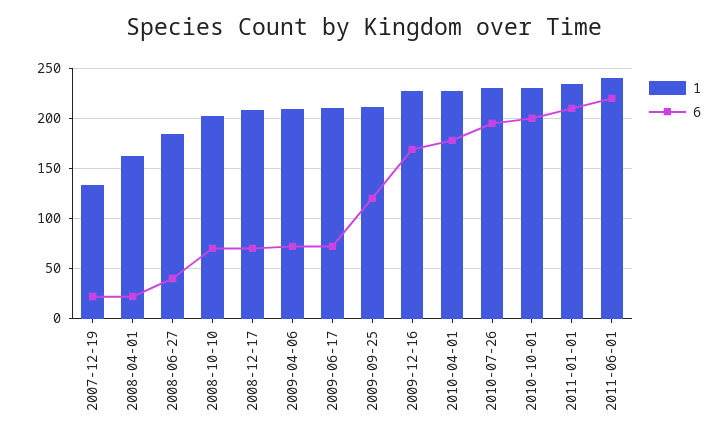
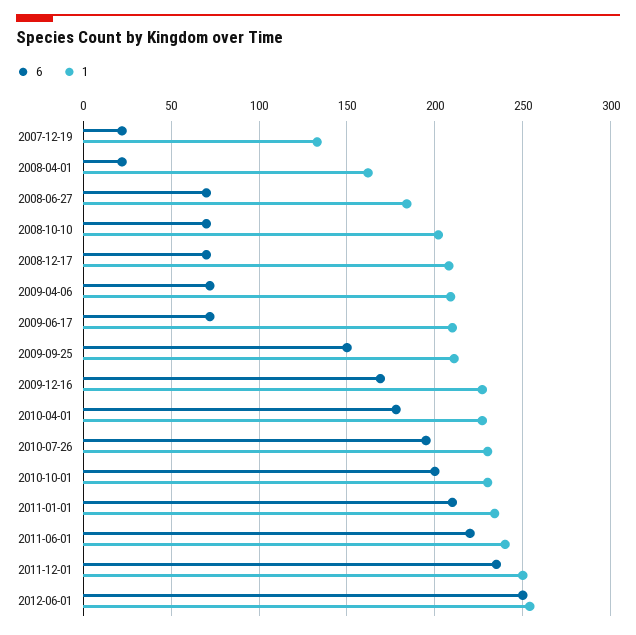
6, 2008-06-27: 40 -> 70
6, 2009-09-25: 120 -> 150
6, 2011-12-01: none -> 235
1, 2011-12-01: none -> 250
6, 2012-06-01: none -> 250
1, 2012-06-01: none -> 255

